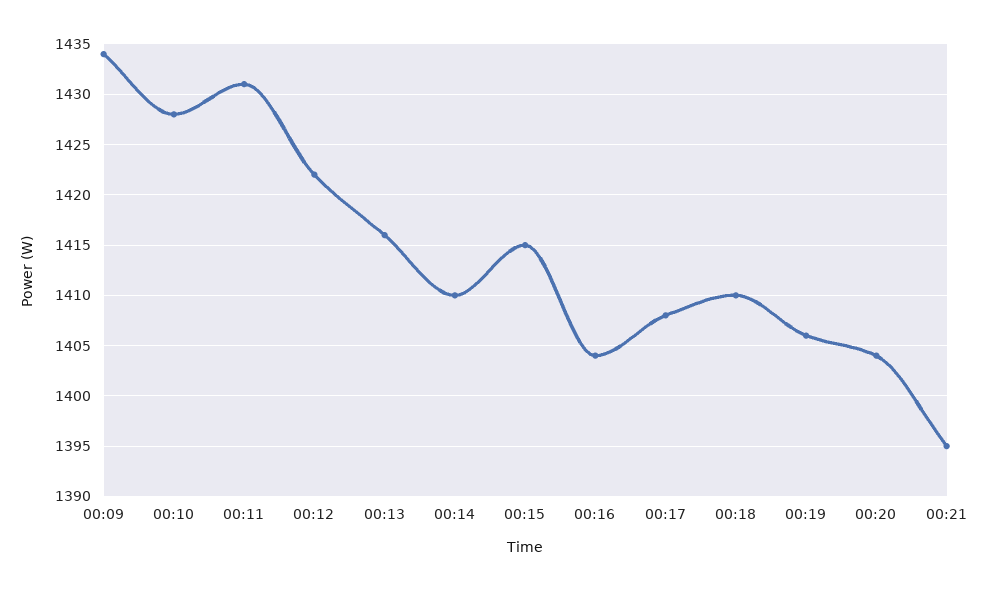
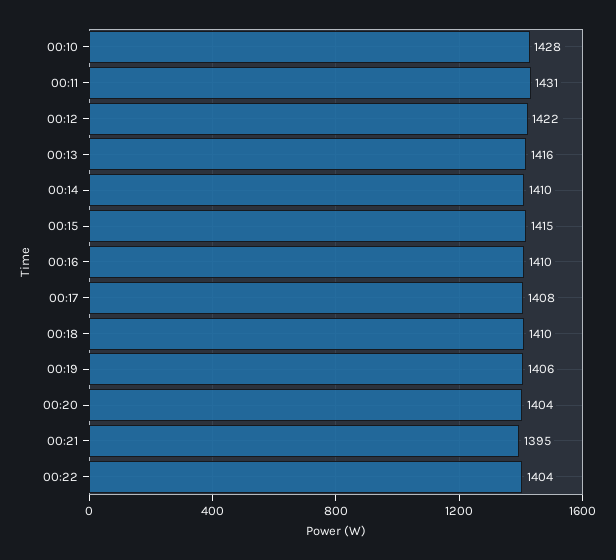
00:09: 1434 -> none
00:16: 1404 -> 1410
00:22: none -> 1404

